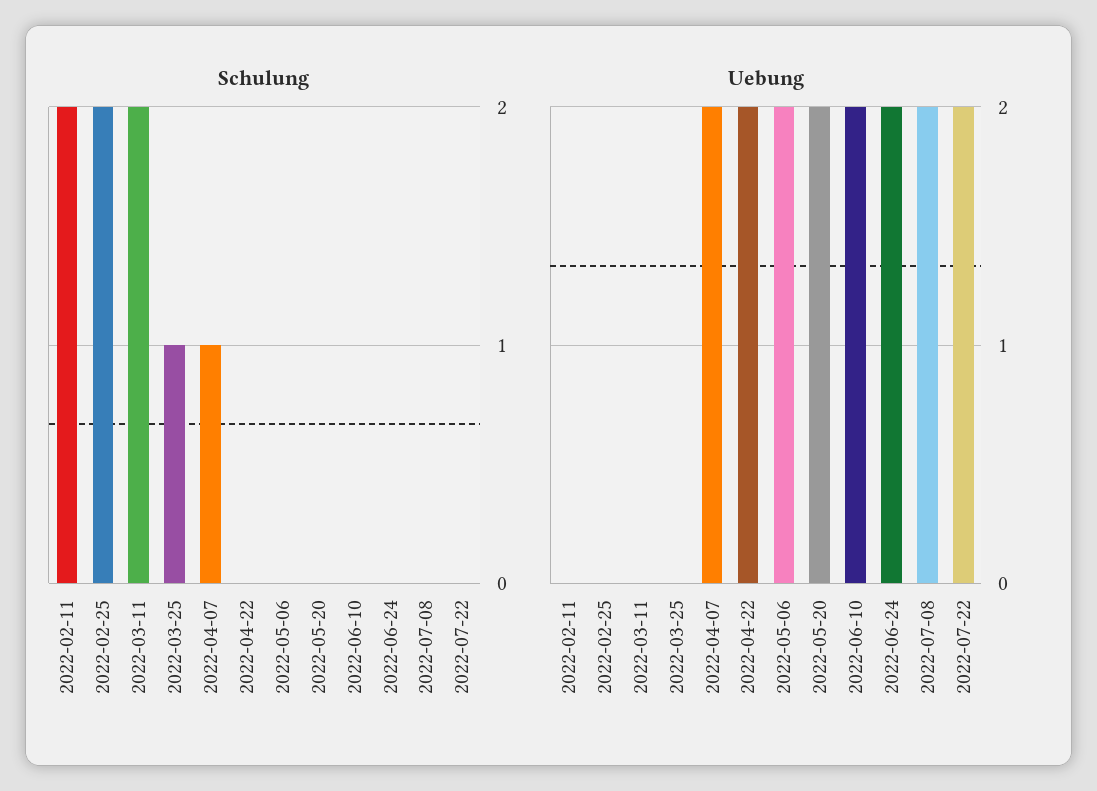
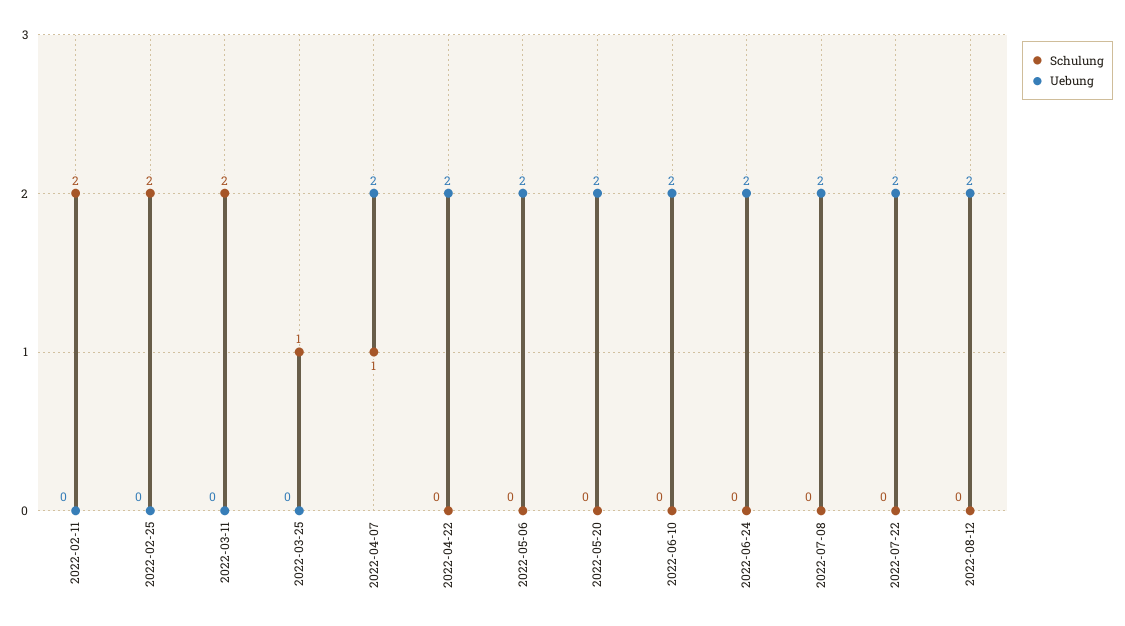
Schulung, 2022-08-12: none -> 0
Uebung, 2022-08-12: none -> 2

